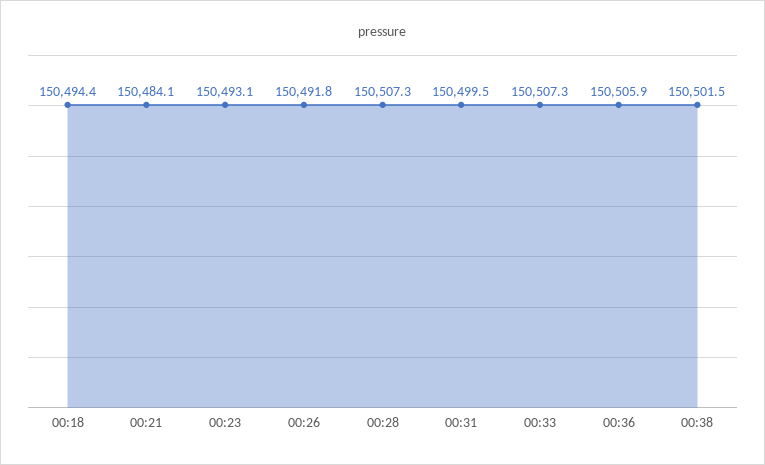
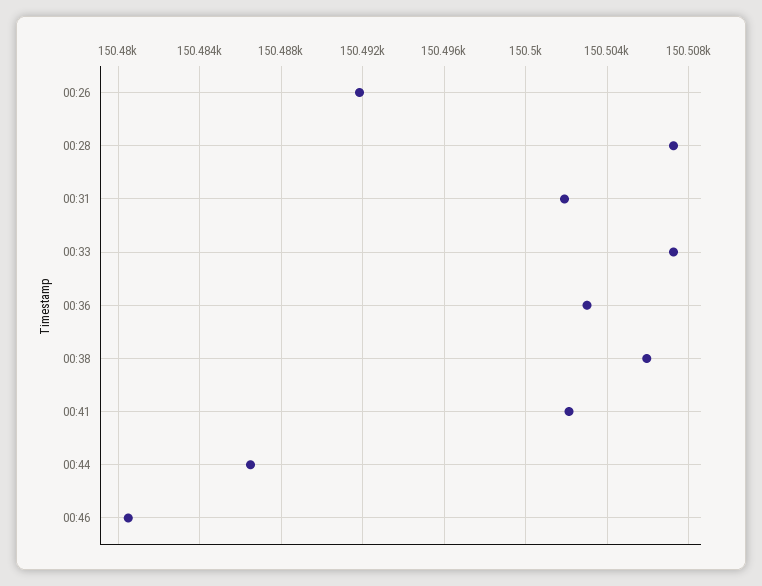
00:18: 150494.4 -> none
00:21: 150484.1 -> none
00:23: 150493.1 -> none
00:31: 150499.5 -> 150502
00:36: 150505.9 -> 150503
00:38: 150501.5 -> 150506
00:41: none -> 150502
00:44: none -> 150486.5
00:46: none -> 150480.5

